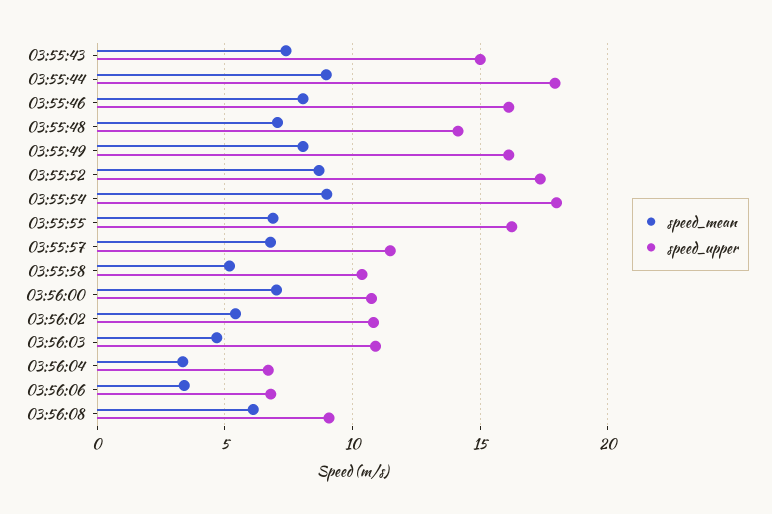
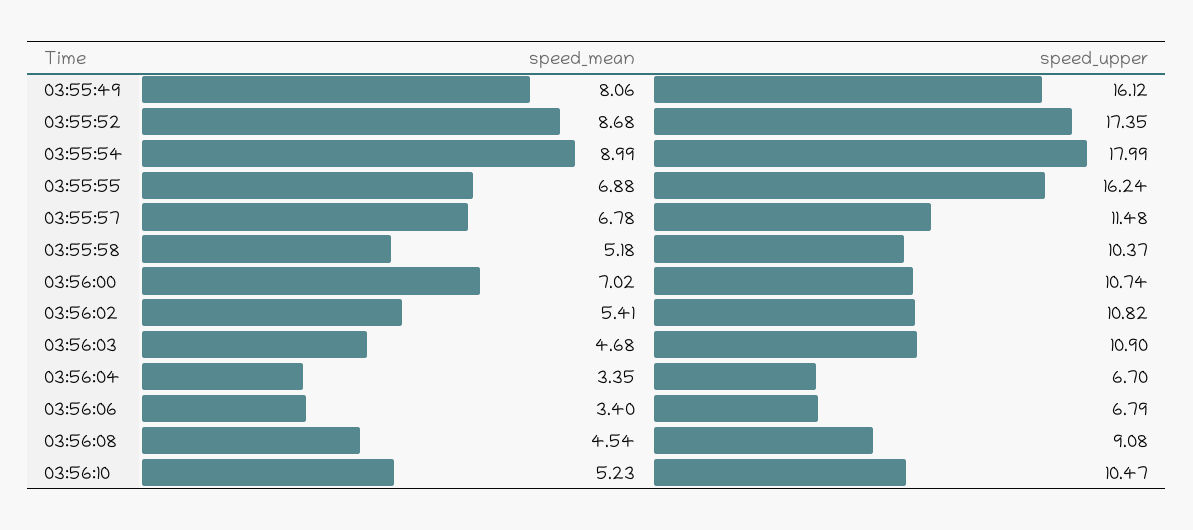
speed_mean, 03:55:43: 7.5 -> none
speed_upper, 03:55:43: 15 -> none
speed_mean, 03:55:44: 9 -> none
speed_upper, 03:55:44: 18 -> none
speed_mean, 03:55:46: 8 -> none
speed_upper, 03:55:46: 16 -> none
speed_mean, 03:55:48: 7 -> none
speed_upper, 03:55:48: 14 -> none
speed_mean, 03:56:08: 6 -> 4.54
speed_mean, 03:56:10: none -> 5.23
speed_upper, 03:56:10: none -> 10.47

